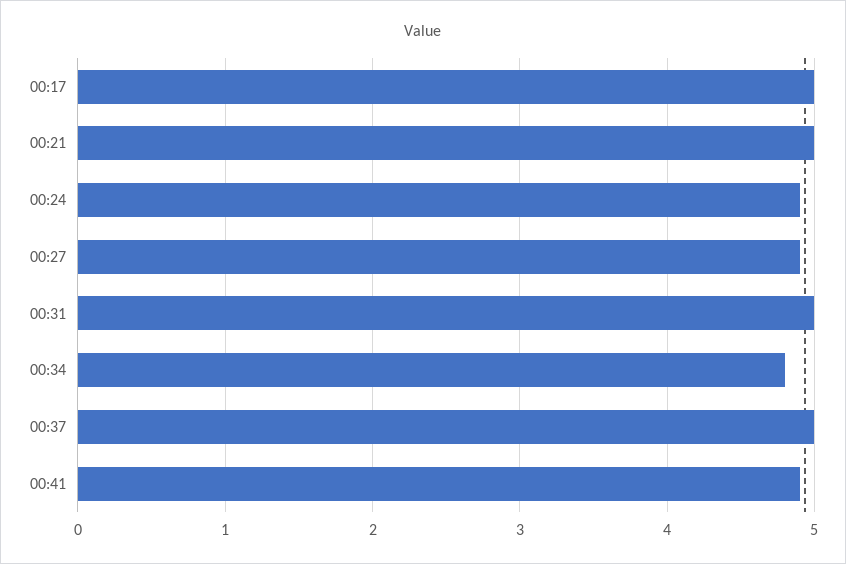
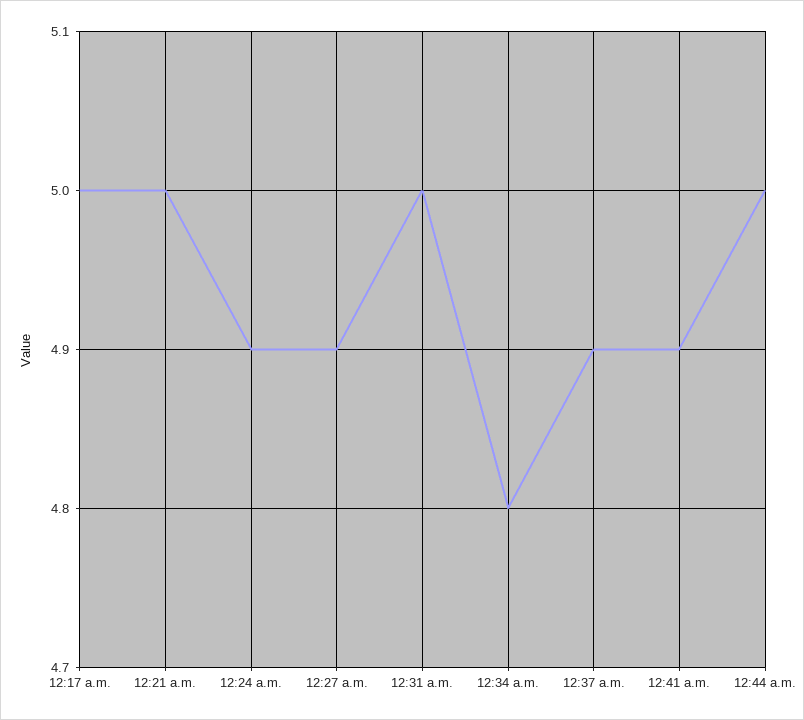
00:37: 5 -> 4.9
12:44 a.m.: none -> 5

